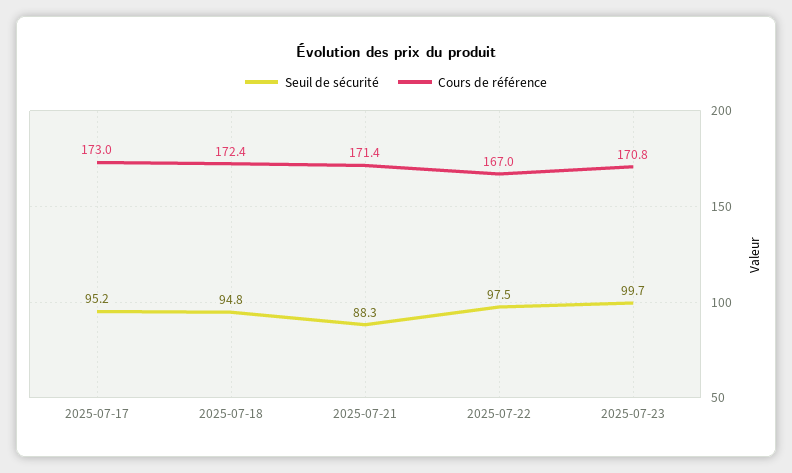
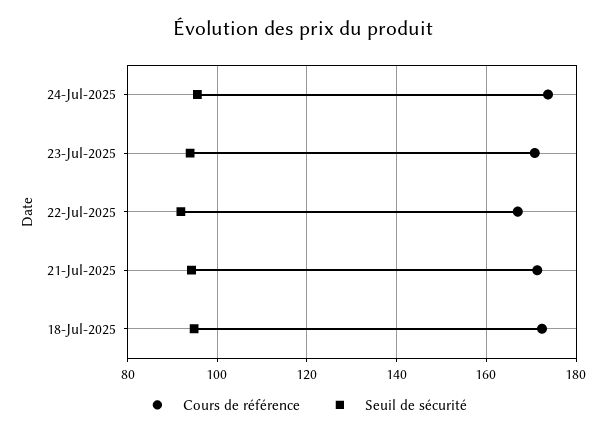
Seuil de sécurité, 2025-07-17: 95.2 -> none
Cours de référence, 2025-07-17: 173 -> none
Seuil de sécurité, 2025-07-21: 88.3 -> 94
Seuil de sécurité, 2025-07-22: 97.5 -> 92
Seuil de sécurité, 2025-07-23: 99.7 -> 94
Cours de référence, 24-Jul-2025: none -> 174
Seuil de sécurité, 24-Jul-2025: none -> 96

